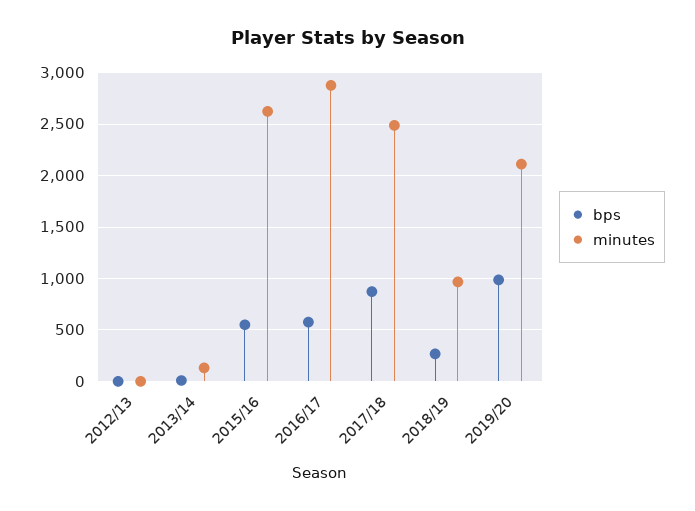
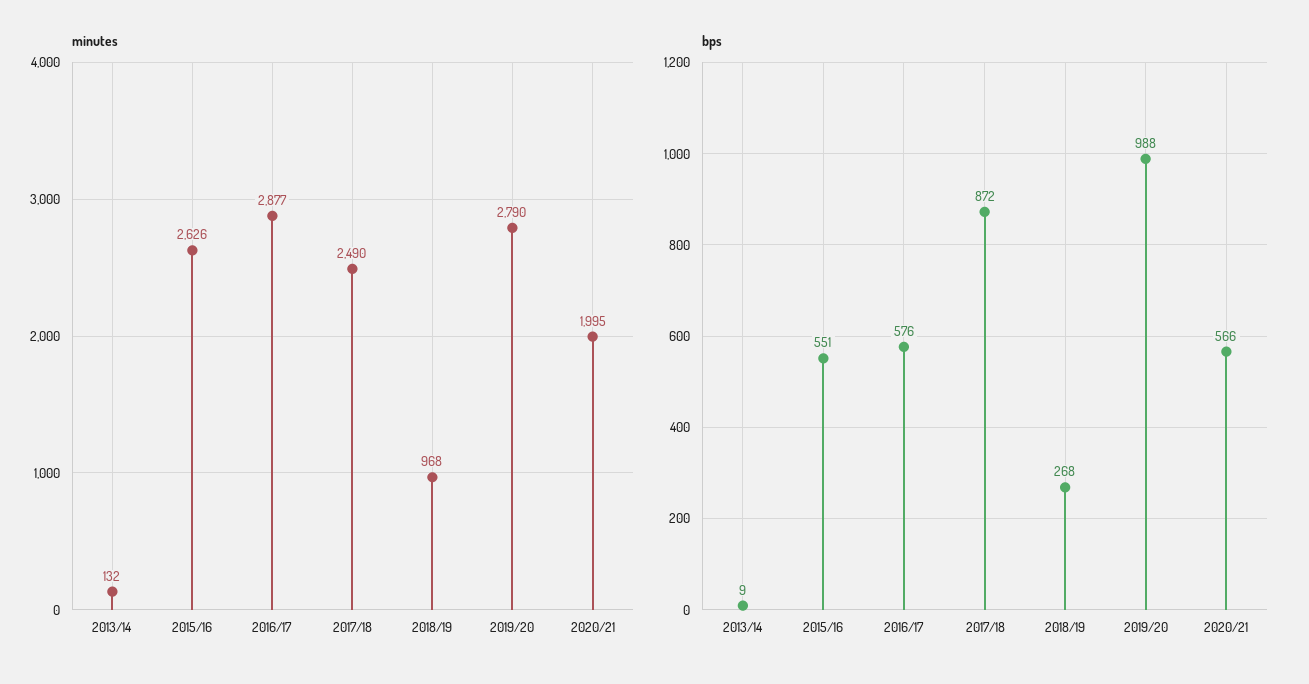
bps, 2012/13: 0 -> none
minutes, 2012/13: 0 -> none
minutes, 2019/20: 2100 -> 2790
minutes, 2020/21: none -> 1995
bps, 2020/21: none -> 566

